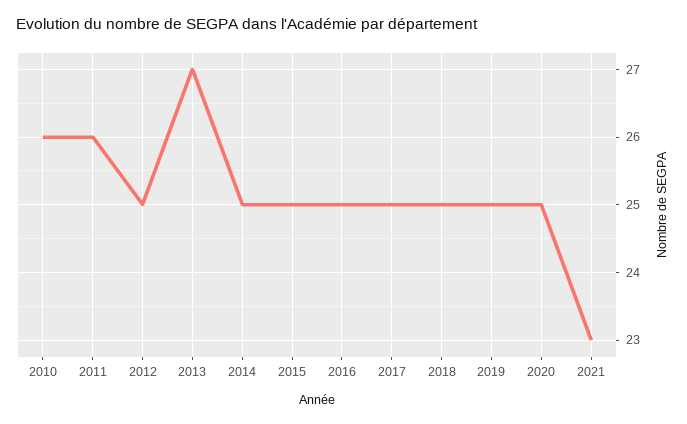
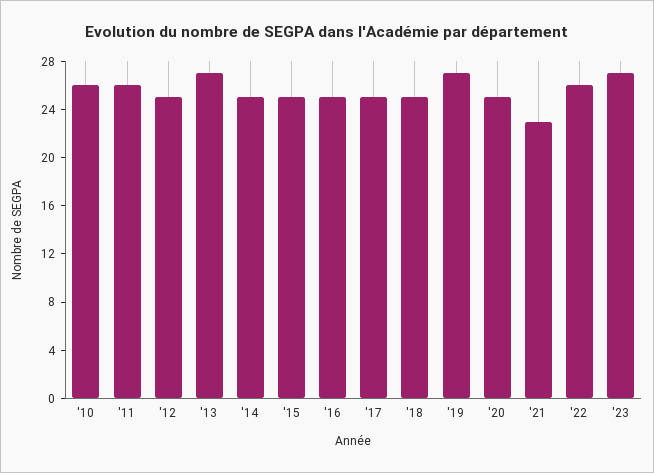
2019: 25 -> 27
'22: none -> 26
'23: none -> 27

